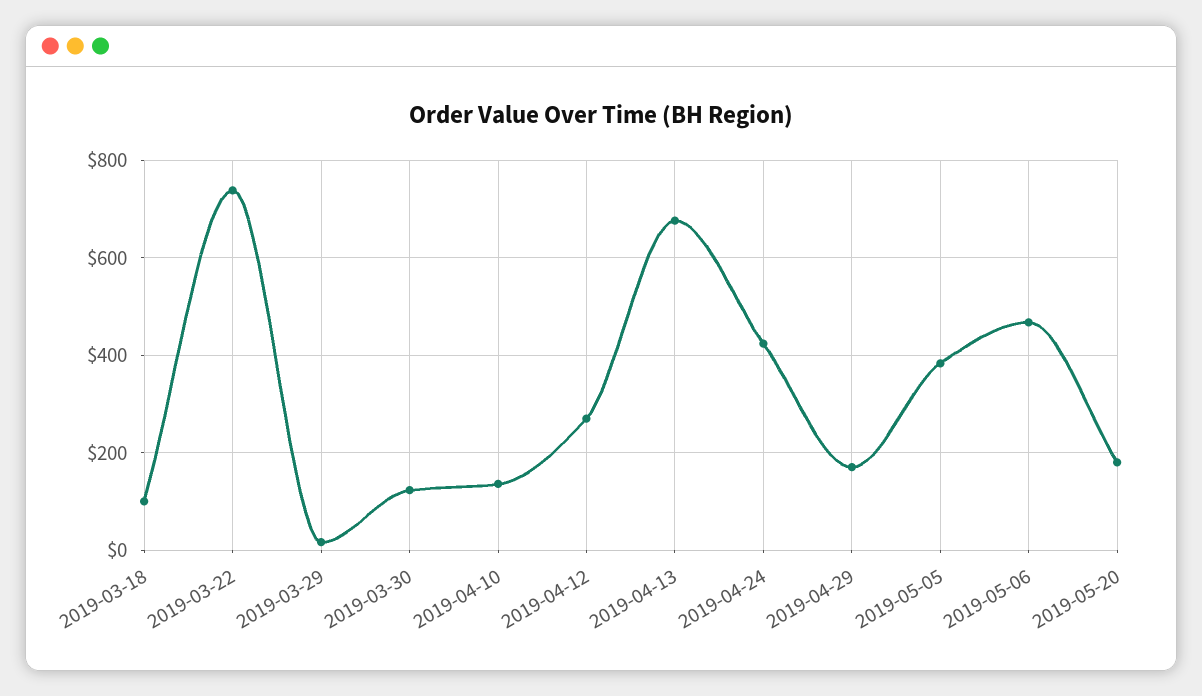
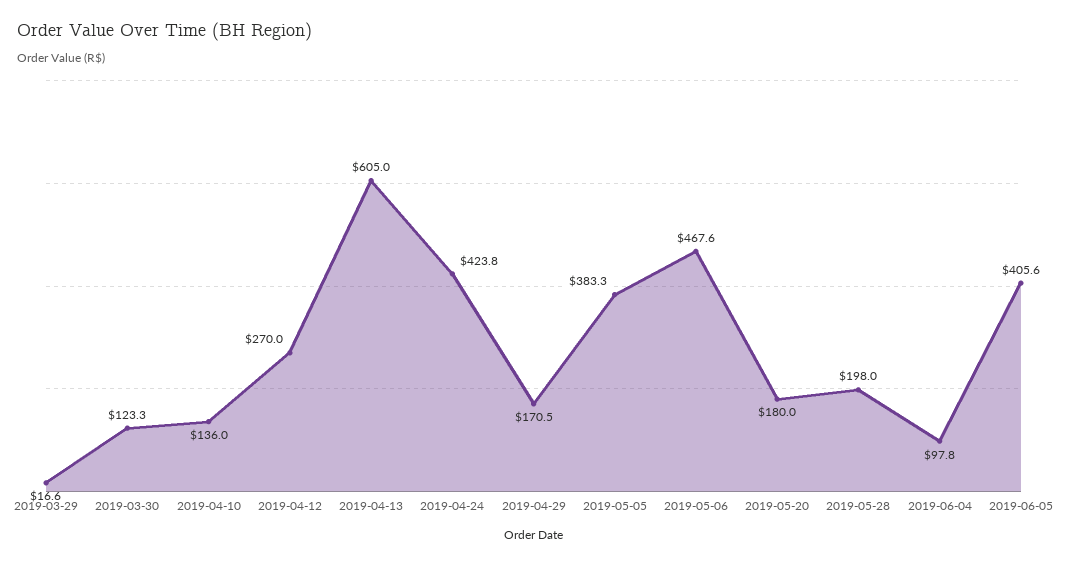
2019-03-18: 100 -> none
2019-03-22: 740 -> none
2019-04-13: 680 -> 605
2019-05-28: none -> 198
2019-06-04: none -> 97.8
2019-06-05: none -> 405.6

